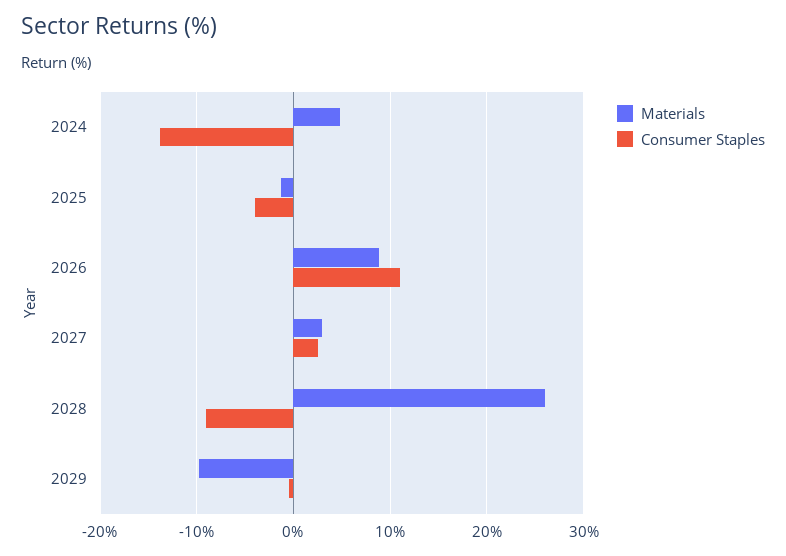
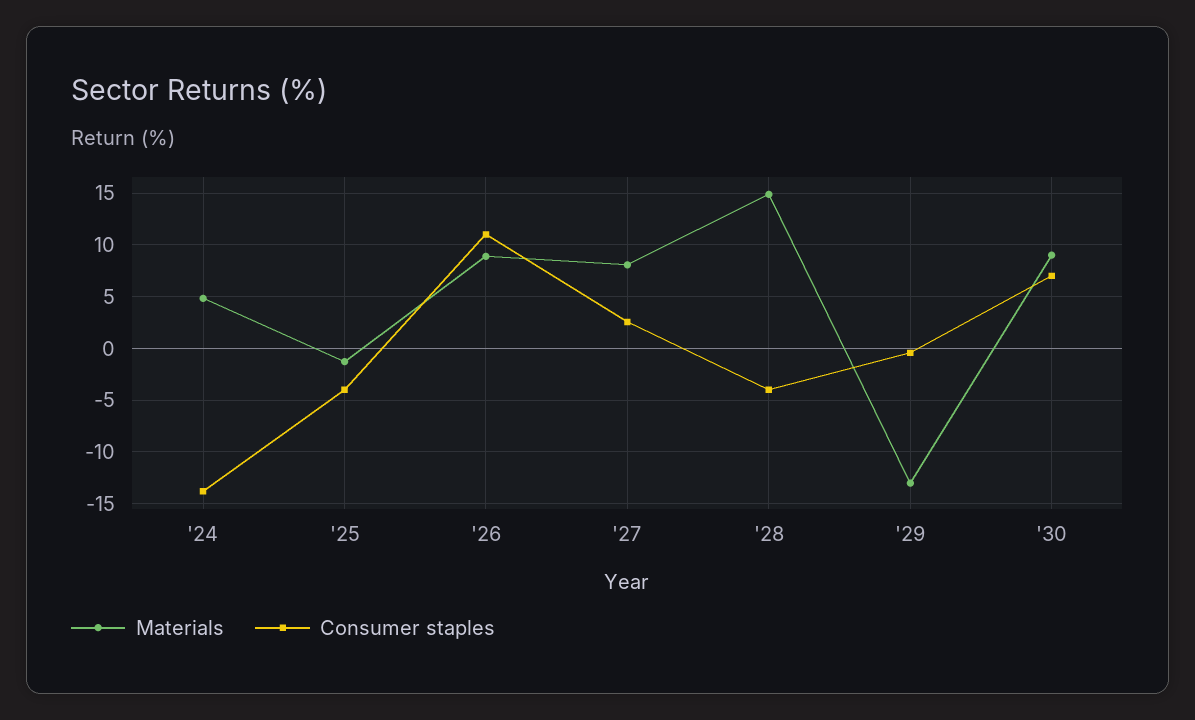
Materials, 2027: 3 -> 8
Materials, 2028: 26 -> 15
Consumer Staples, 2028: -9 -> -4
Materials, 2029: -10 -> -13
Materials, '30: none -> 9
Consumer Staples, '30: none -> 7

